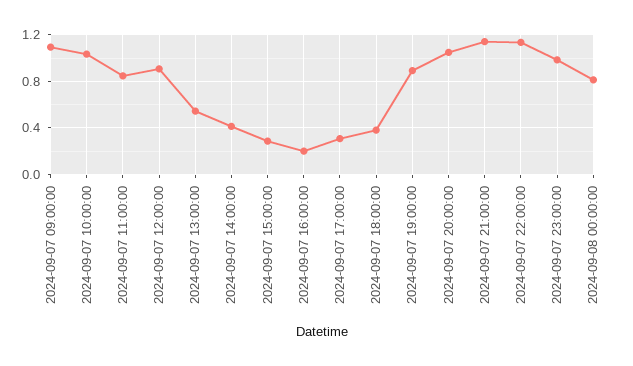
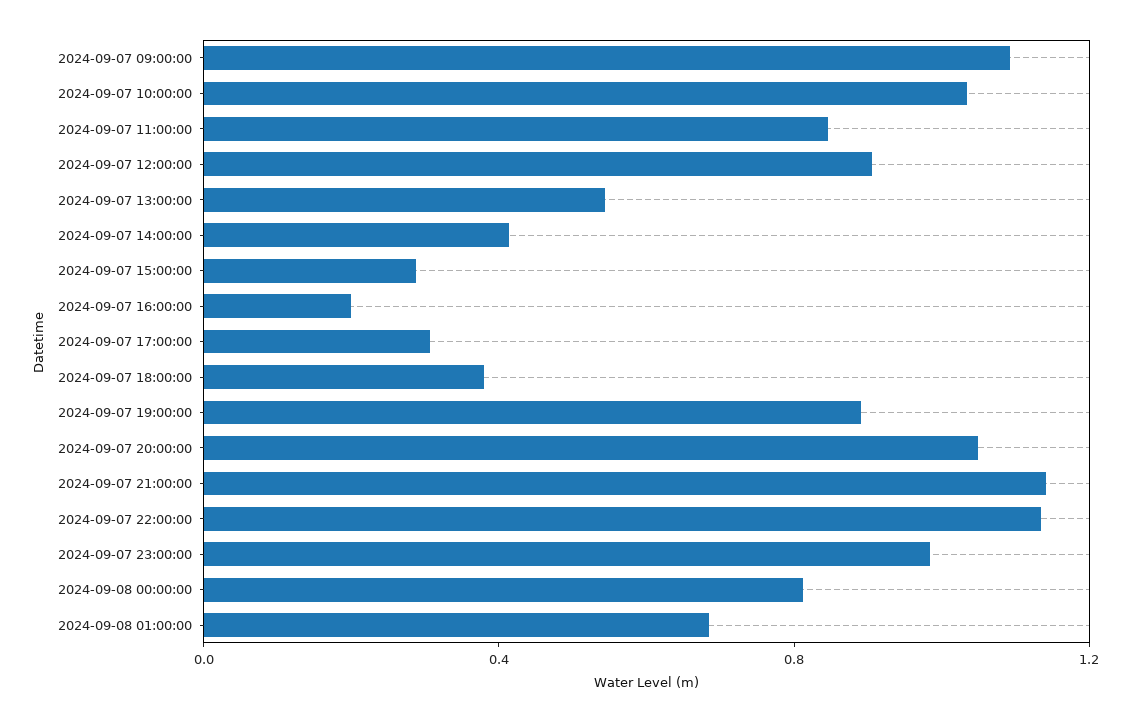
2024-09-08 01:00:00: none -> 0.7

